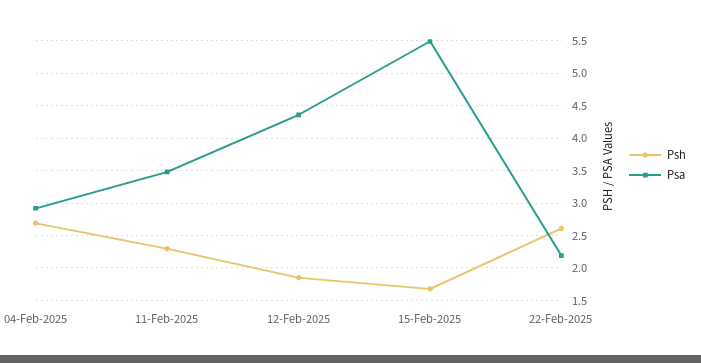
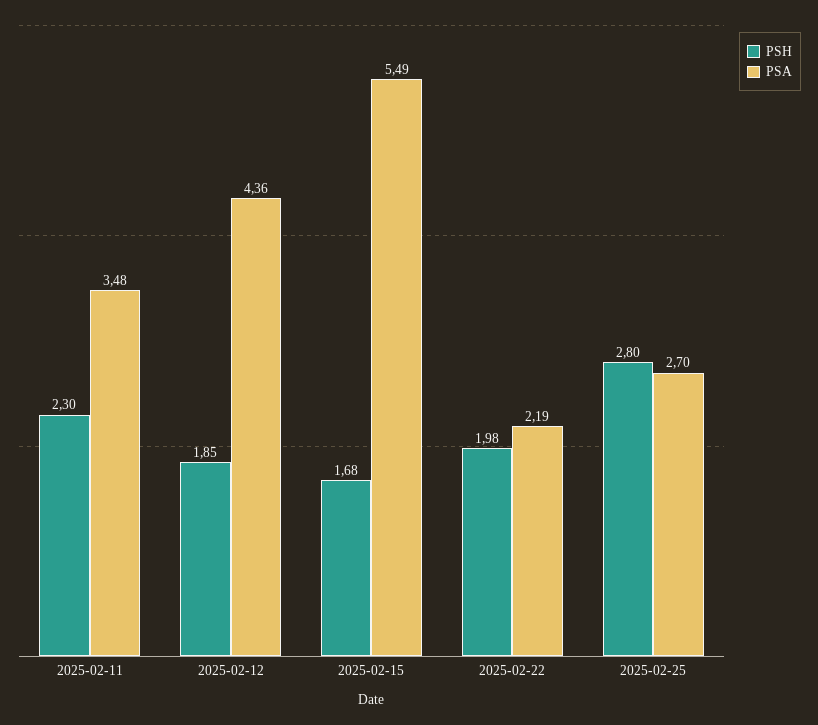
Psh, 04-Feb-2025: 2.7 -> none
Psa, 04-Feb-2025: 2.9 -> none
Psh, 22-Feb-2025: 2.6 -> 1.98
Psh, 2025-02-25: none -> 2.8
Psa, 2025-02-25: none -> 2.7

